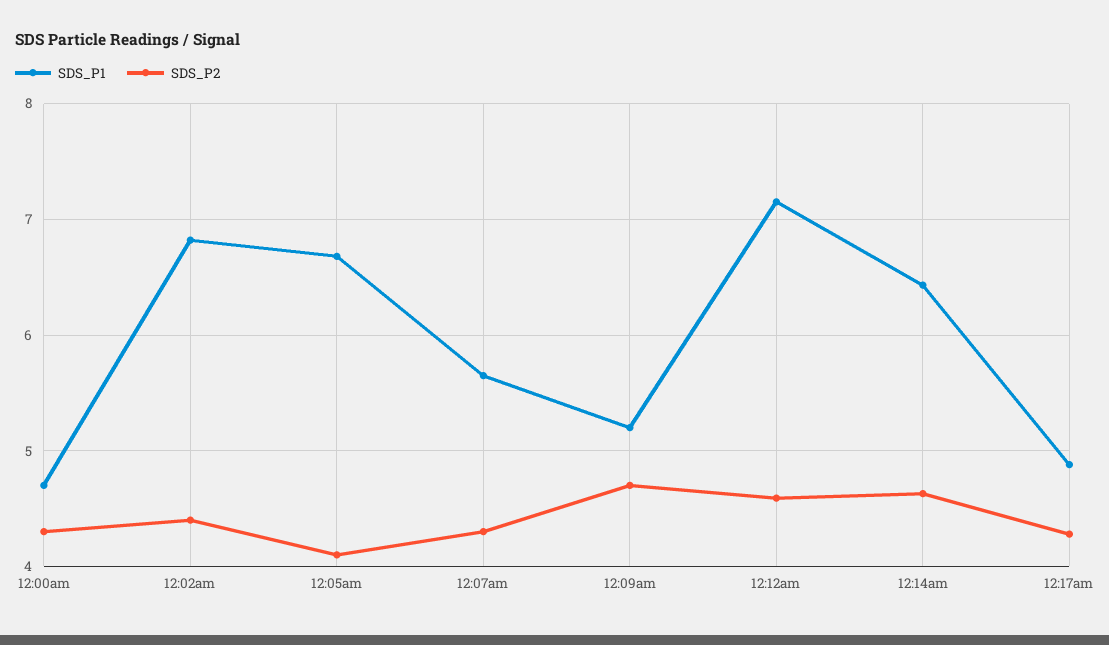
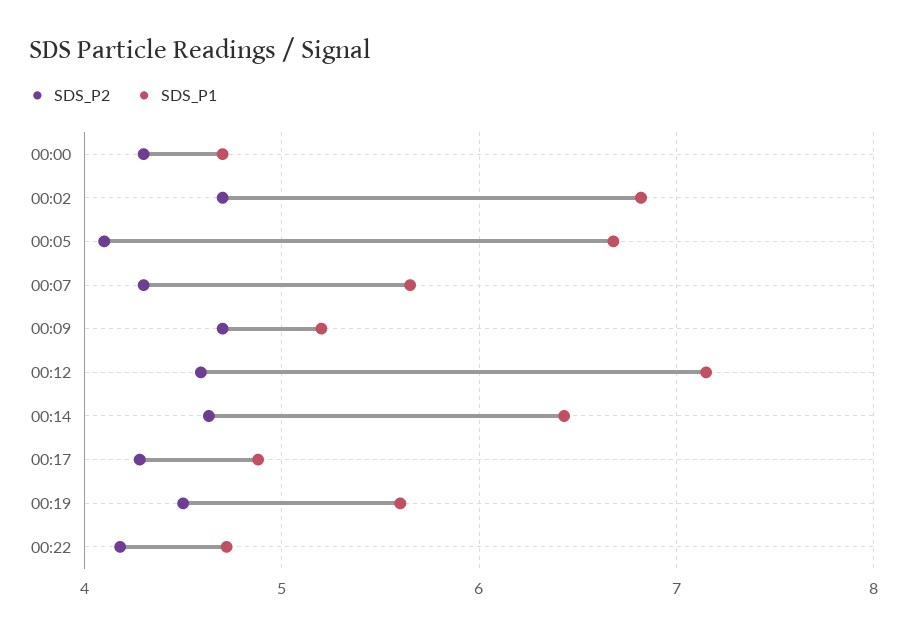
SDS_P2, 12:02am: 4.4 -> 4.7
SDS_P2, 00:19: none -> 4.5
SDS_P1, 00:19: none -> 5.6
SDS_P2, 00:22: none -> 4.2
SDS_P1, 00:22: none -> 4.7

